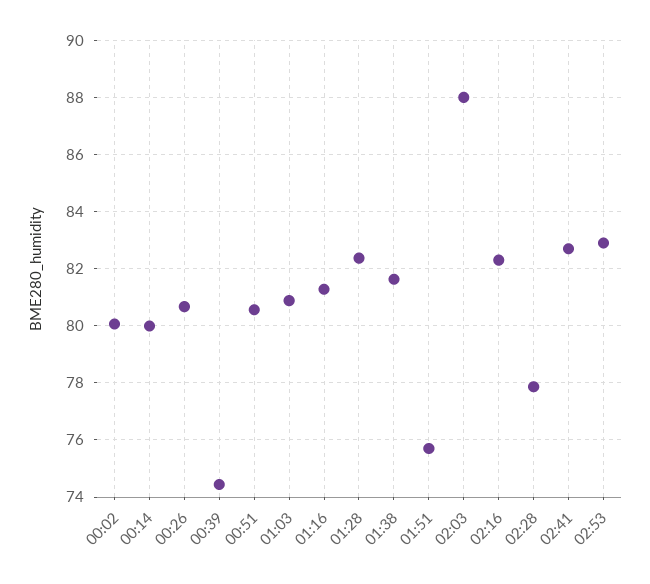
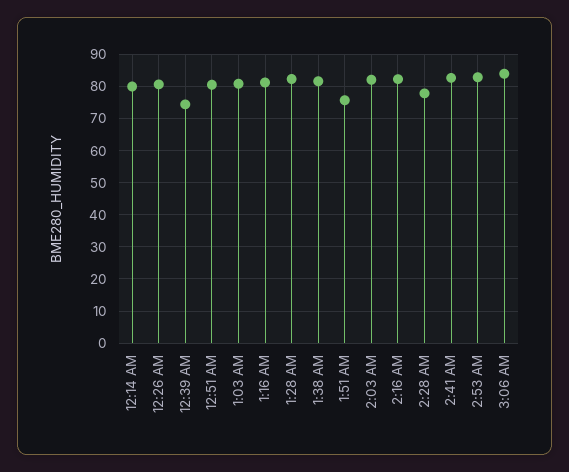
00:02: 80 -> none
02:03: 88 -> 82
3:06 AM: none -> 84

